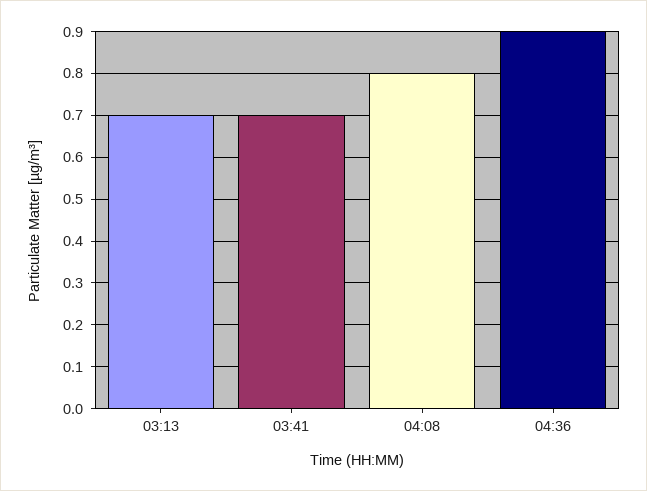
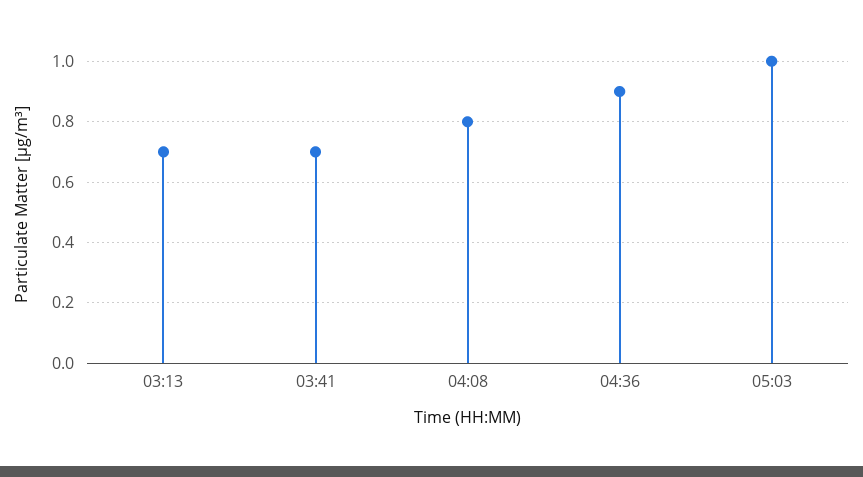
05:03: none -> 1

